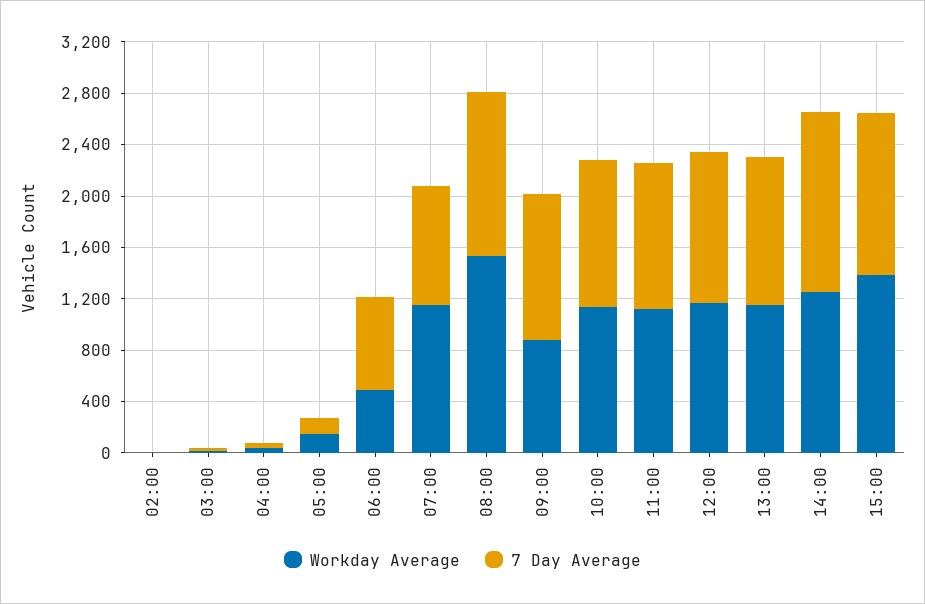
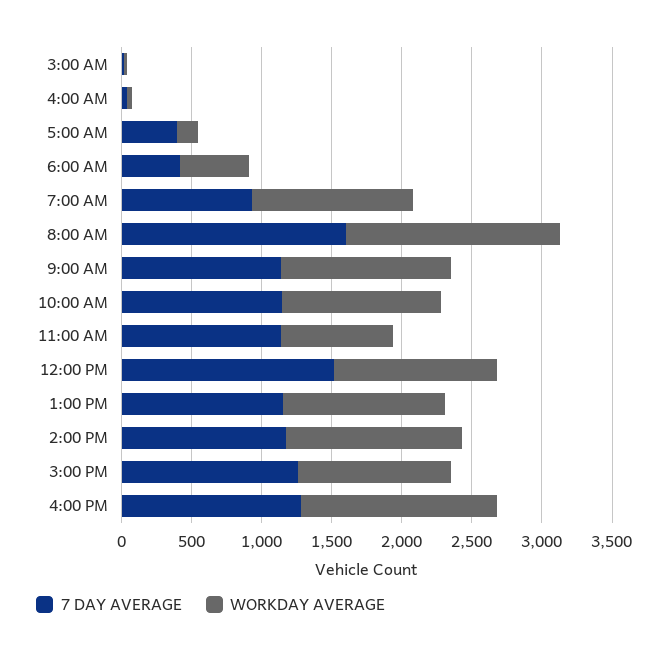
Workday Average, 02:00: 0 -> none
7 Day Average, 02:00: 0 -> none
7 Day Average, 05:00: 100 -> 400
7 Day Average, 06:00: 700 -> 400
7 Day Average, 08:00: 1300 -> 1600
Workday Average, 09:00: 900 -> 1200
Workday Average, 11:00: 1100 -> 800
7 Day Average, 12:00: 1200 -> 1500
7 Day Average, 14:00: 1400 -> 1200
Workday Average, 15:00: 1400 -> 1100
7 Day Average, 4:00 PM: none -> 1300
Workday Average, 4:00 PM: none -> 1400

